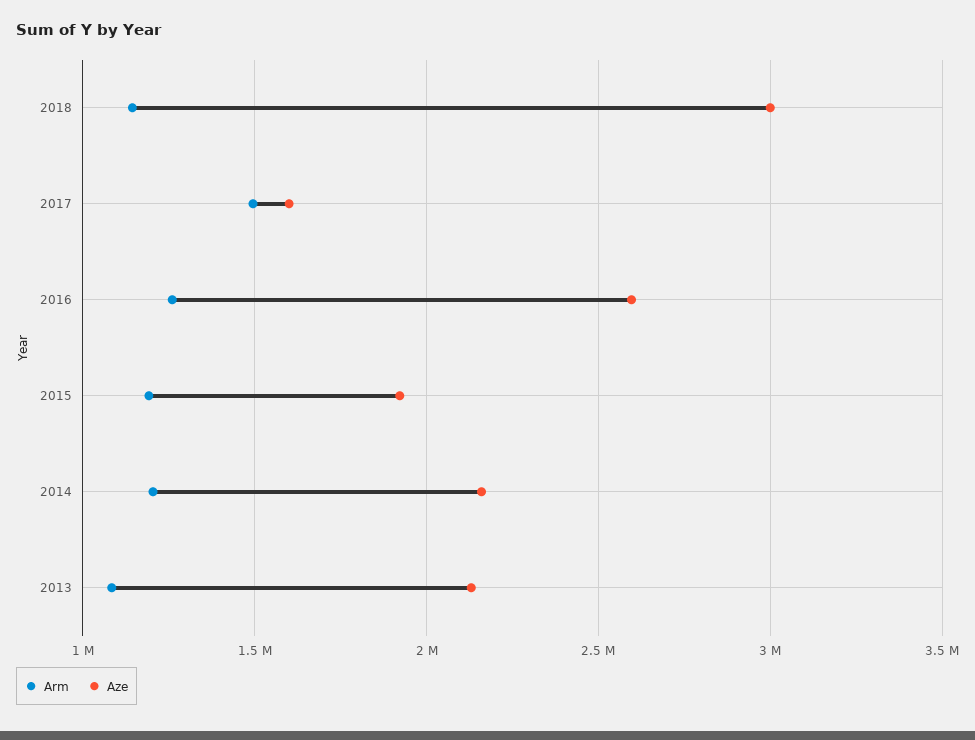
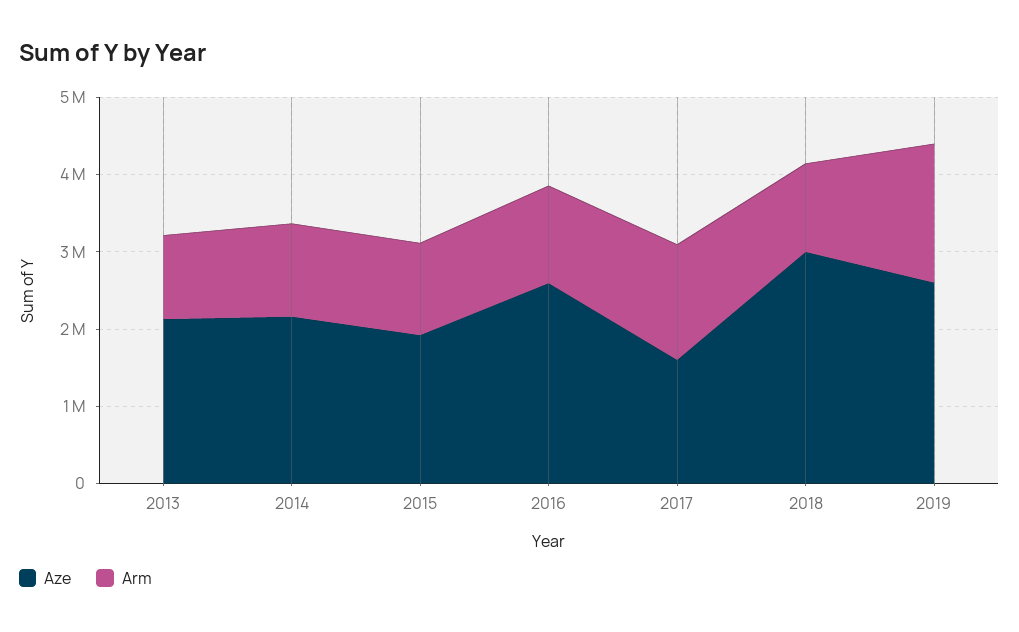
Aze, 2019: none -> 2600000
Arm, 2019: none -> 1800000

